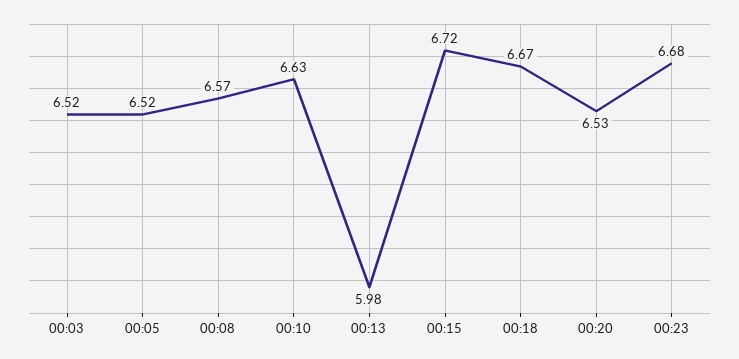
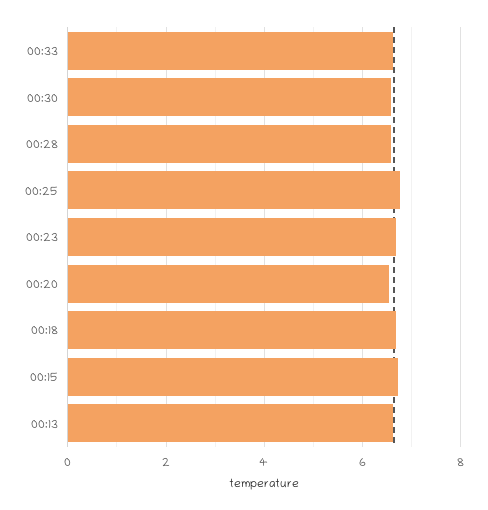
00:03: 6.52 -> none
00:05: 6.52 -> none
00:08: 6.57 -> none
00:10: 6.63 -> none
00:13: 5.98 -> 6.6
00:33: none -> 6.6
00:30: none -> 6.6
00:28: none -> 6.6
00:25: none -> 6.8

